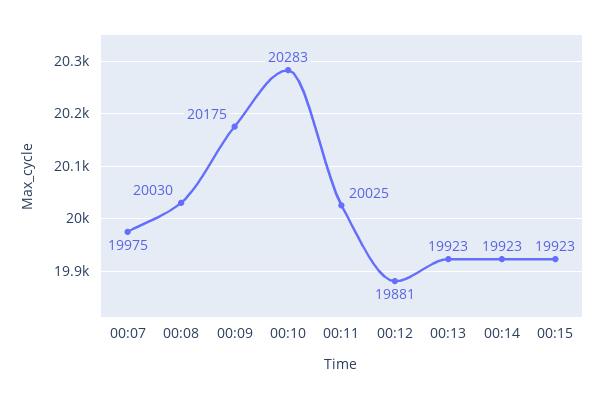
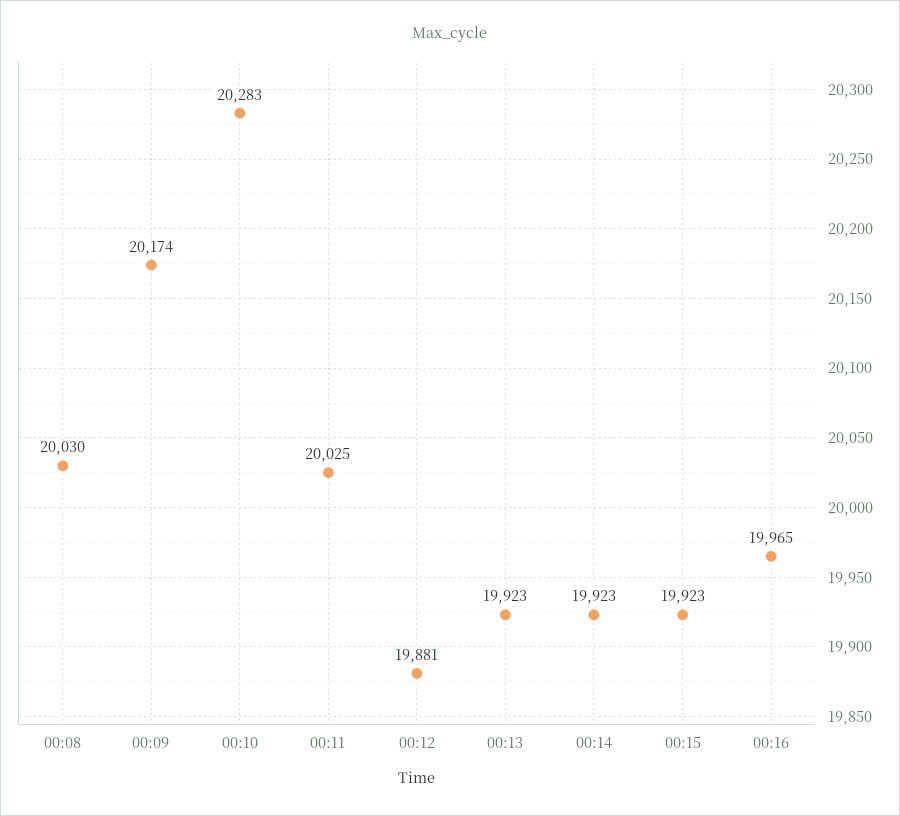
00:07: 19975 -> none
00:09: 20175 -> 20174
00:16: none -> 19965

